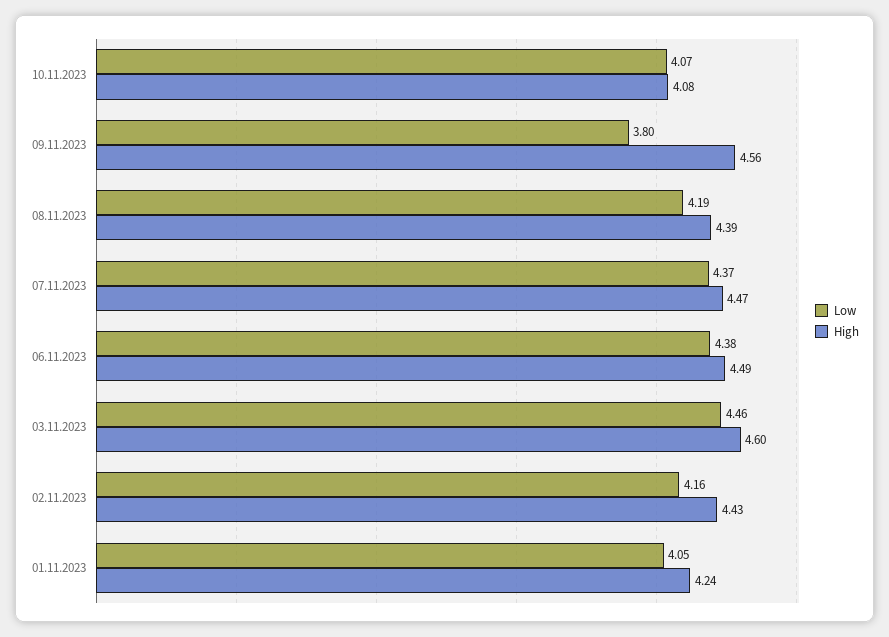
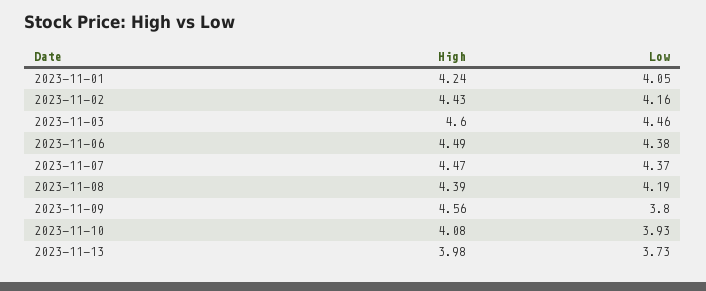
Low, 10.11.2023: 4.07 -> 3.93
High, 2023-11-13: none -> 3.98
Low, 2023-11-13: none -> 3.73

